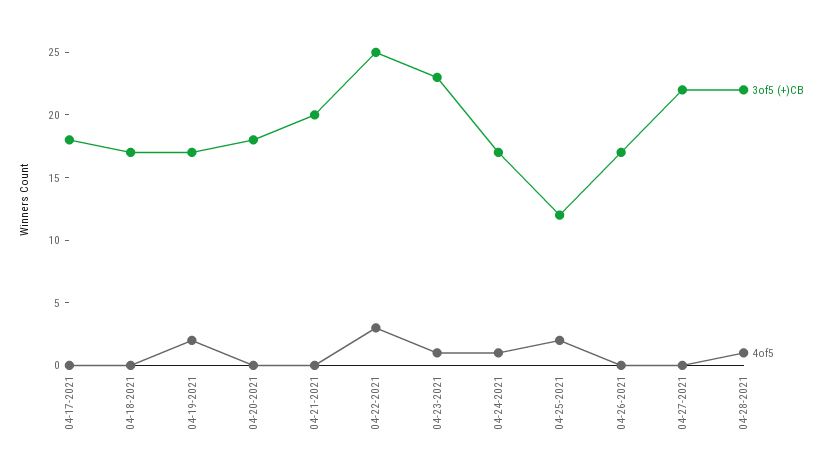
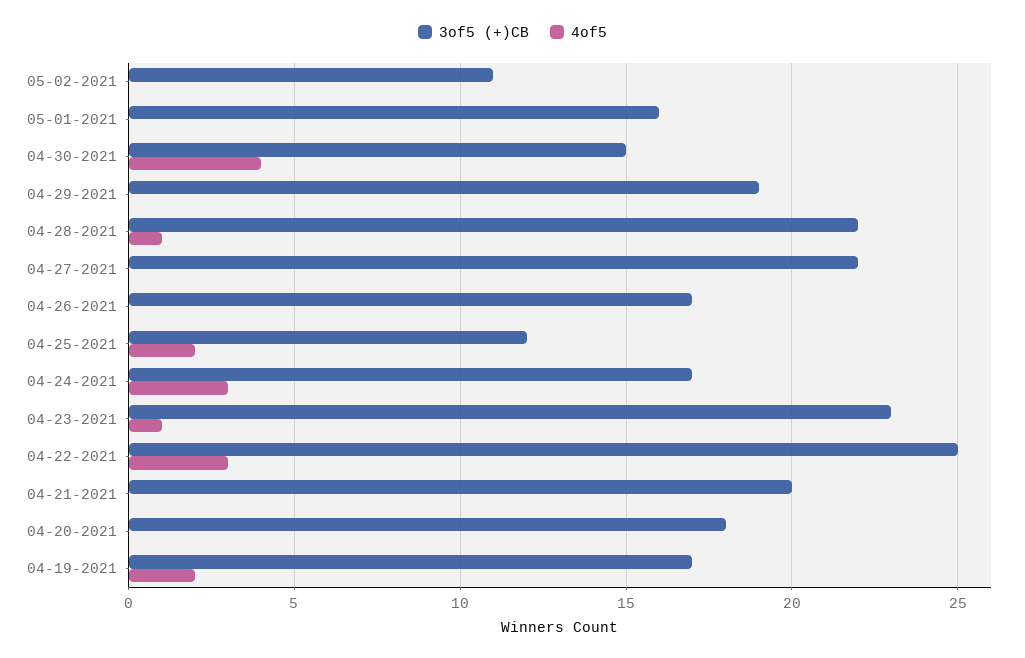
3of5 (+)CB, 04-17-2021: 18 -> none
4of5, 04-17-2021: 0 -> none
3of5 (+)CB, 04-18-2021: 17 -> none
4of5, 04-18-2021: 0 -> none
4of5, 04-24-2021: 1 -> 3
3of5 (+)CB, 05-02-2021: none -> 11
4of5, 05-02-2021: none -> 0
3of5 (+)CB, 05-01-2021: none -> 16
4of5, 05-01-2021: none -> 0
3of5 (+)CB, 04-30-2021: none -> 15
4of5, 04-30-2021: none -> 4
3of5 (+)CB, 04-29-2021: none -> 19
4of5, 04-29-2021: none -> 0

